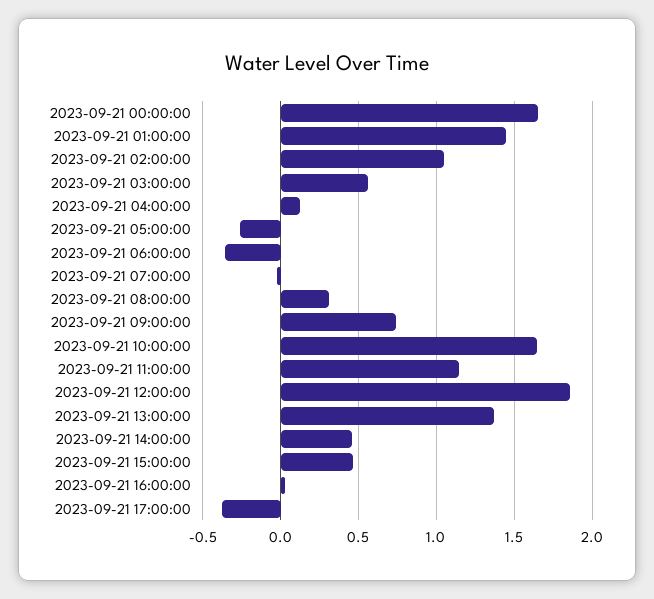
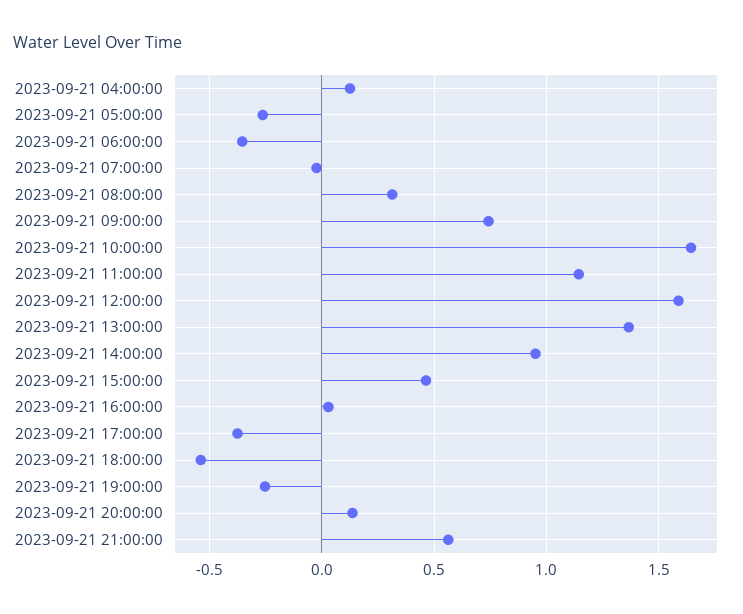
2023-09-21 00:00:00: 1.65 -> none
2023-09-21 01:00:00: 1.45 -> none
2023-09-21 02:00:00: 1.05 -> none
2023-09-21 03:00:00: 0.55 -> none
2023-09-21 12:00:00: 1.85 -> 1.6
2023-09-21 14:00:00: 0.45 -> 0.95
2023-09-21 18:00:00: none -> -0.55
2023-09-21 19:00:00: none -> -0.25
2023-09-21 20:00:00: none -> 0.15
2023-09-21 21:00:00: none -> 0.55

